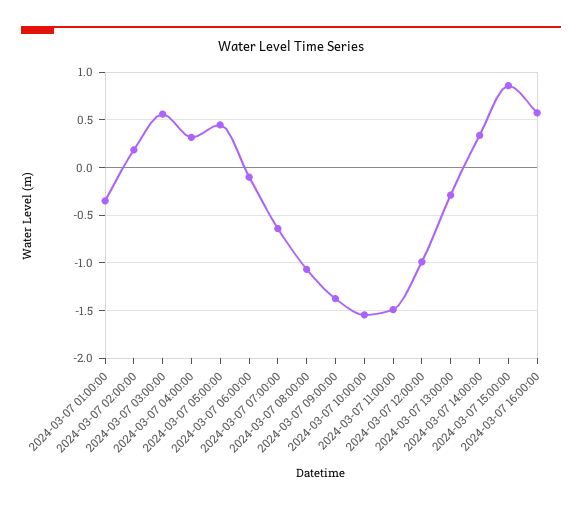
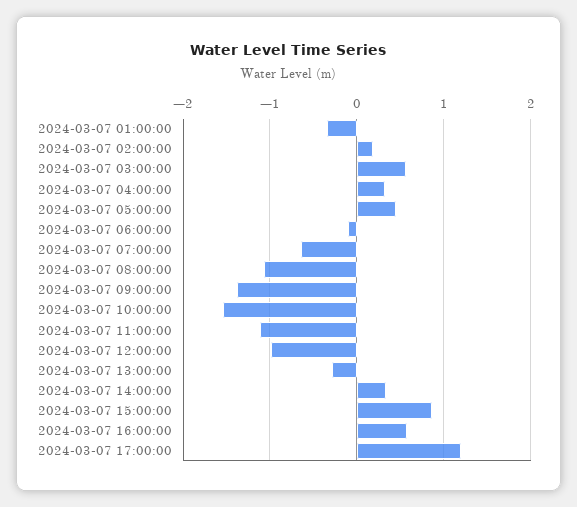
2024-03-07 11:00:00: -1.5 -> -1.1
2024-03-07 17:00:00: none -> 1.2

